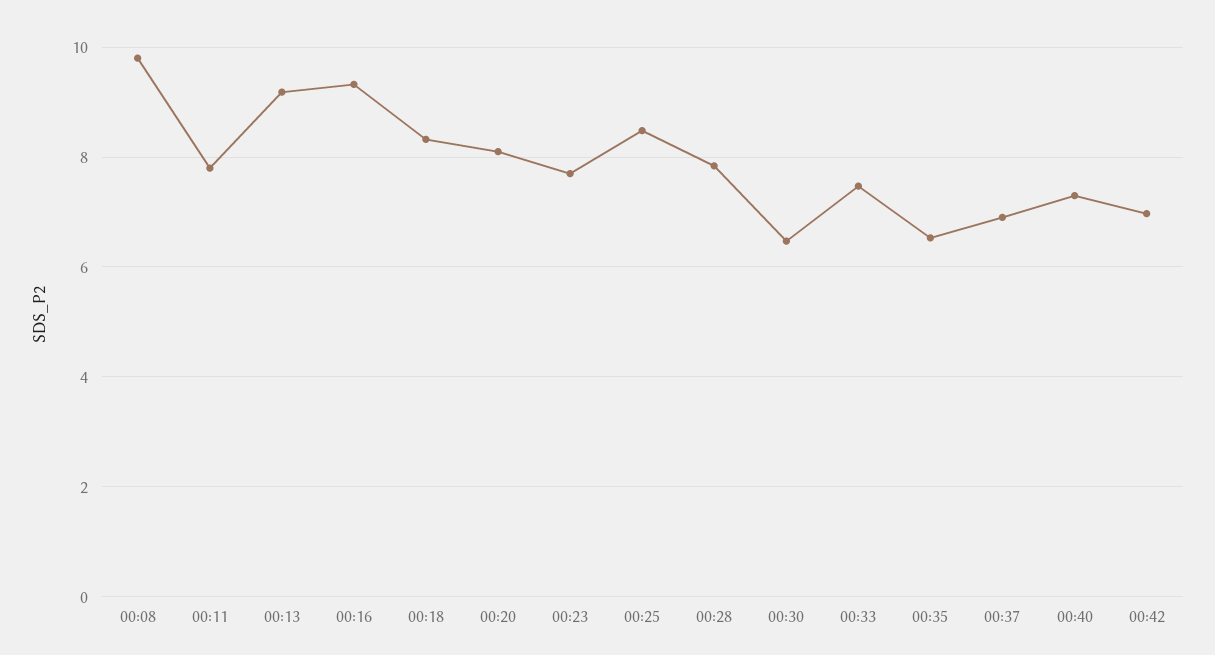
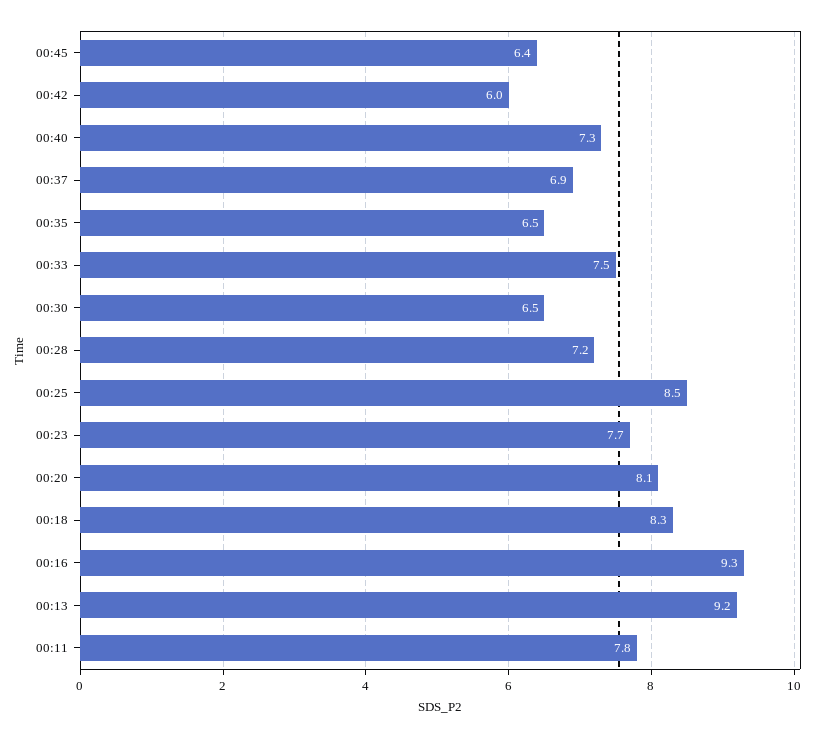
00:08: 9.8 -> none
00:28: 7.8 -> 7.2
00:42: 7 -> 6
00:45: none -> 6.4

